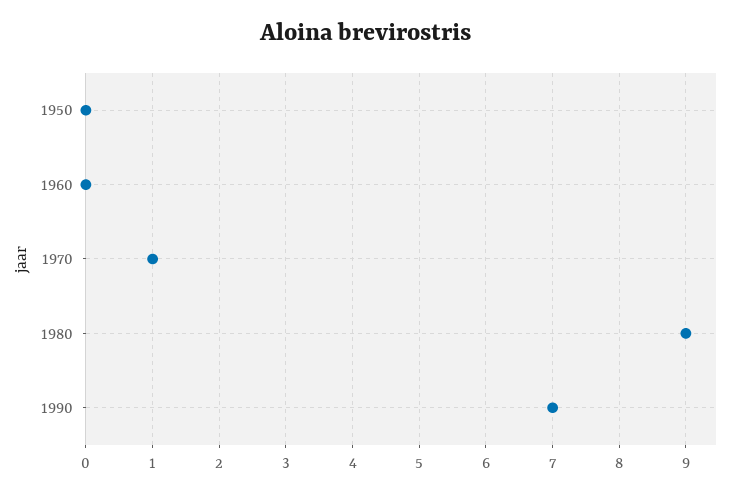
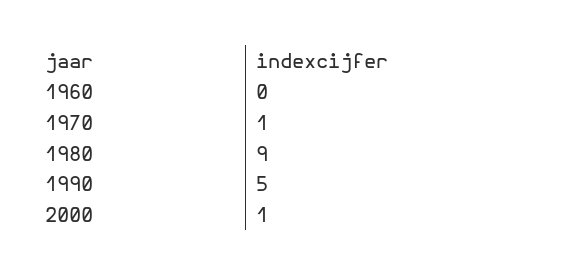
1950: 0 -> none
1990: 7 -> 5
2000: none -> 1

